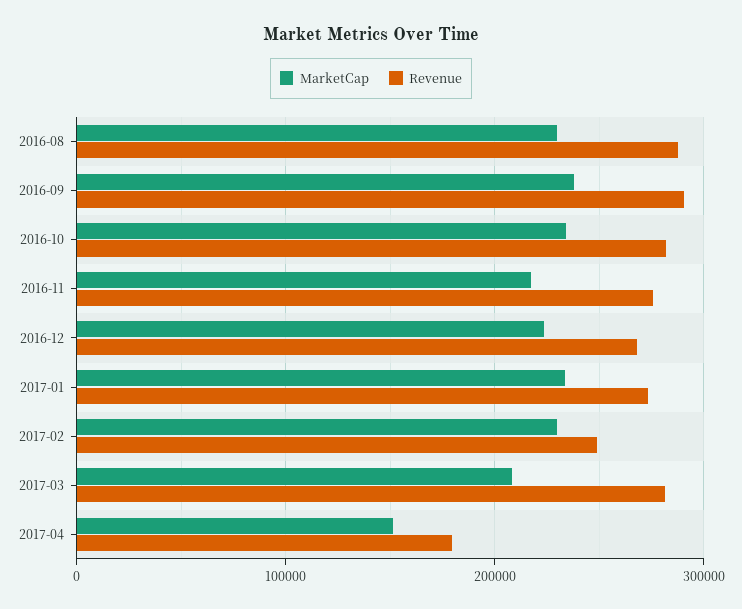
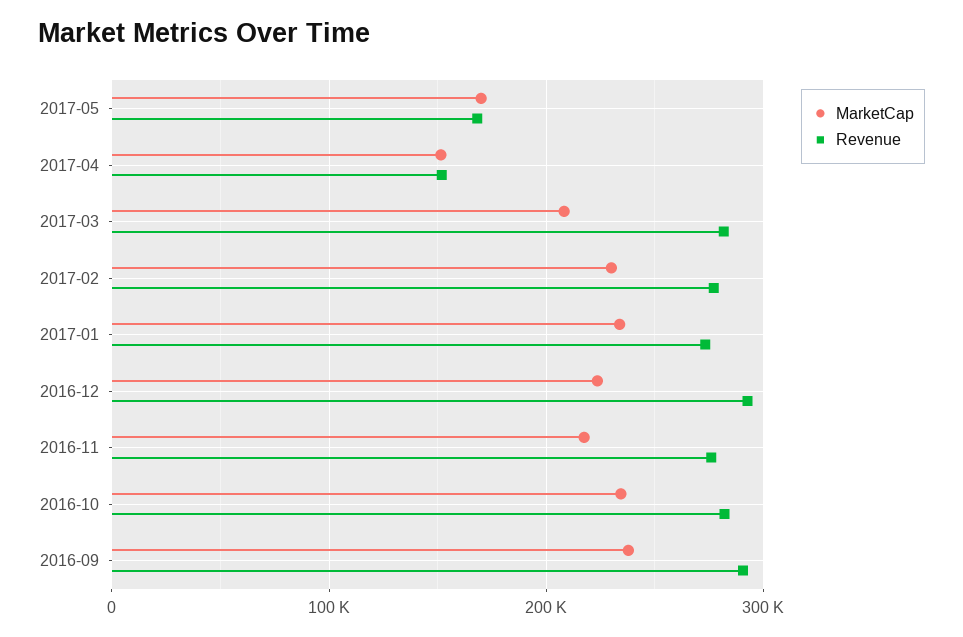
MarketCap, 2016-08: 230000 -> none
Revenue, 2016-08: 290000 -> none
Revenue, 2016-12: 270000 -> 290000
Revenue, 2017-02: 250000 -> 280000
Revenue, 2017-04: 180000 -> 150000
MarketCap, 2017-05: none -> 170000
Revenue, 2017-05: none -> 170000

